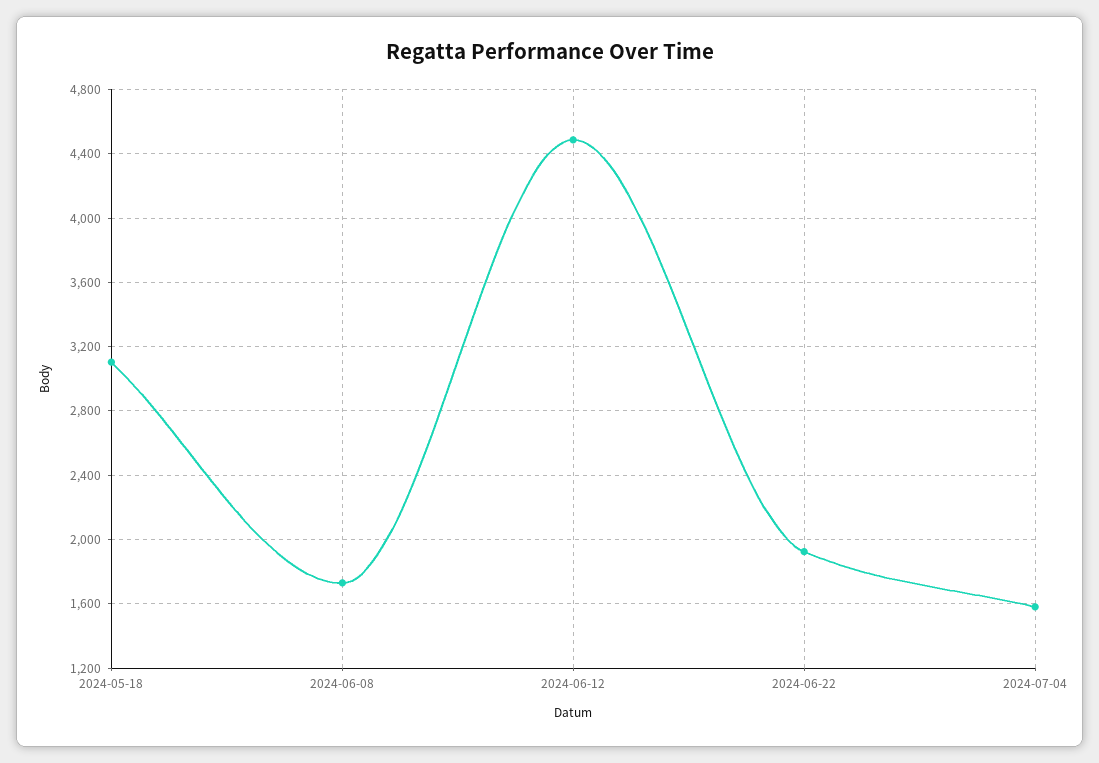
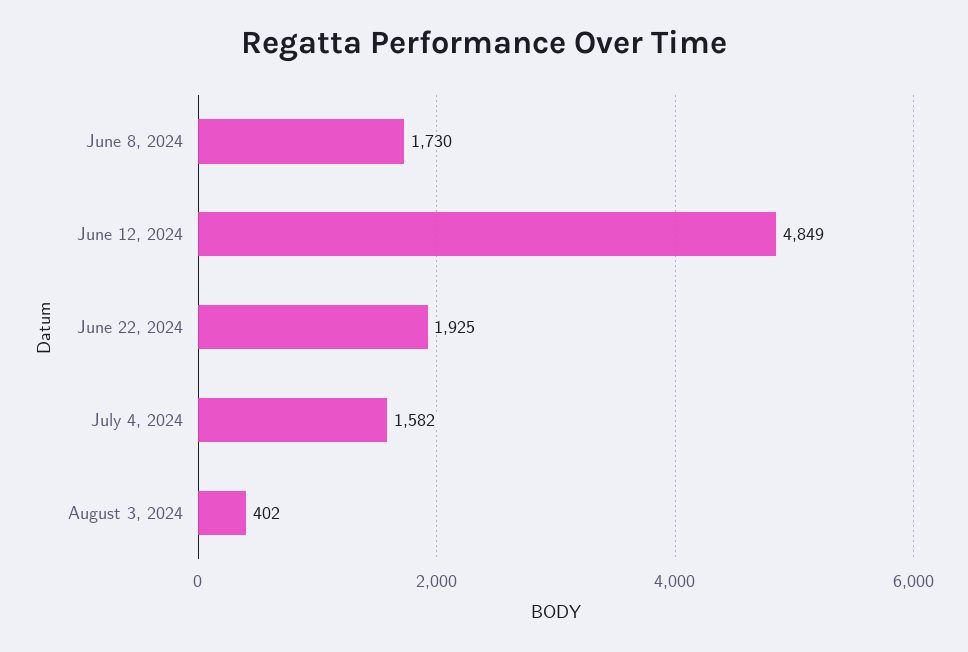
2024-05-18: 3100 -> none
2024-06-12: 4500 -> 4849
August 3, 2024: none -> 402

